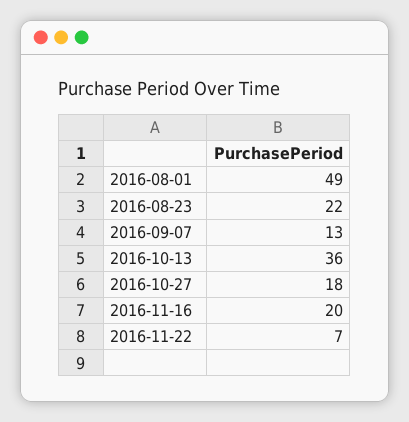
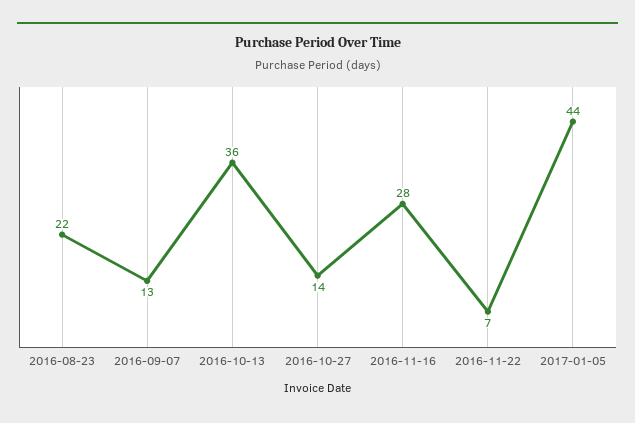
2016-08-01: 49 -> none
2016-10-27: 18 -> 14
2016-11-16: 20 -> 28
2017-01-05: none -> 44

